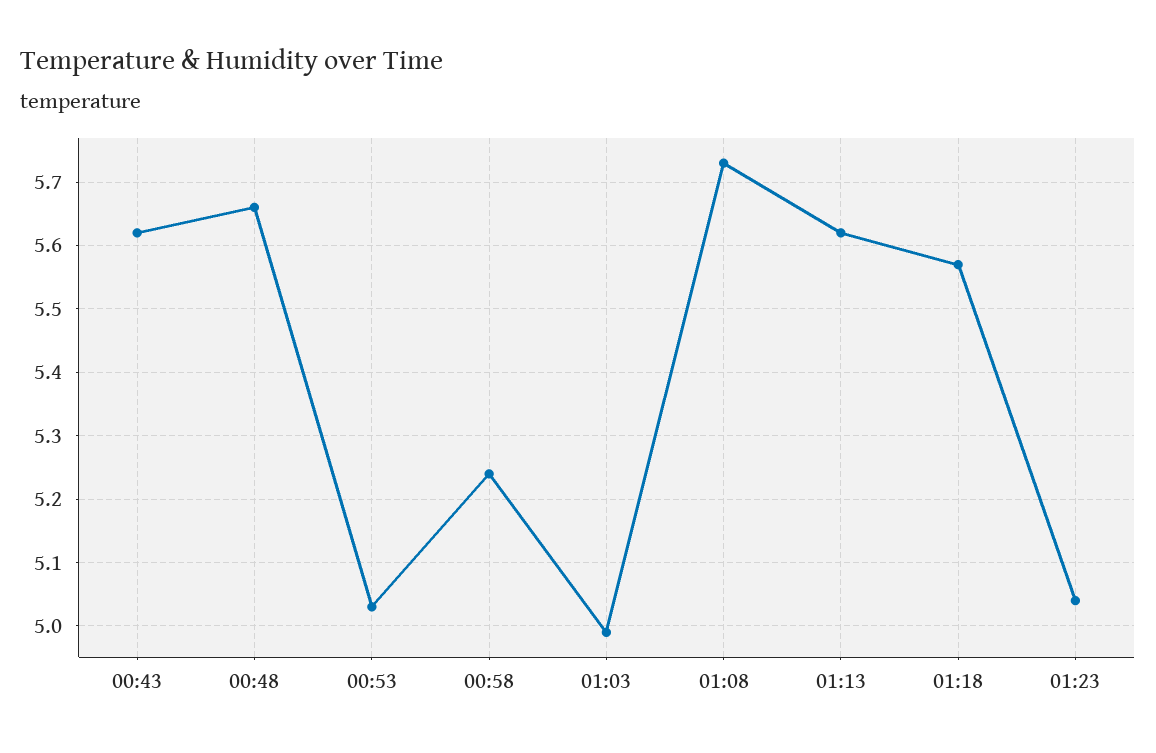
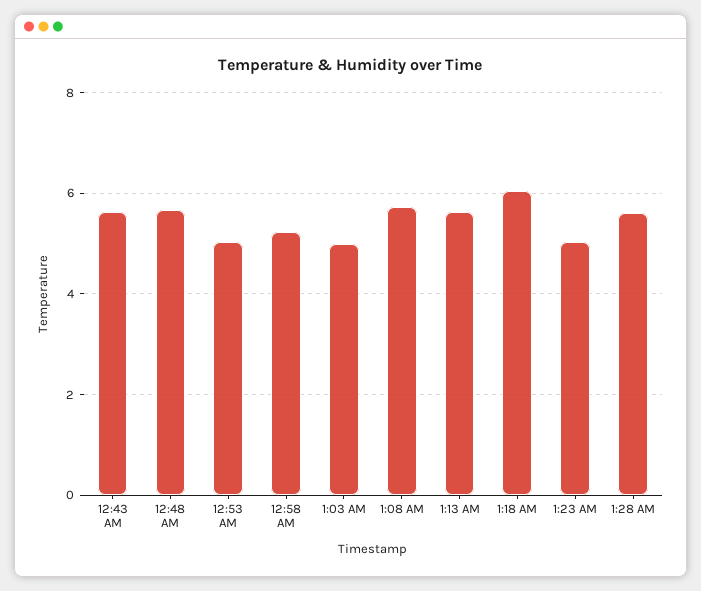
01:18: 5.57 -> 6
1:28 AM: none -> 5.6

